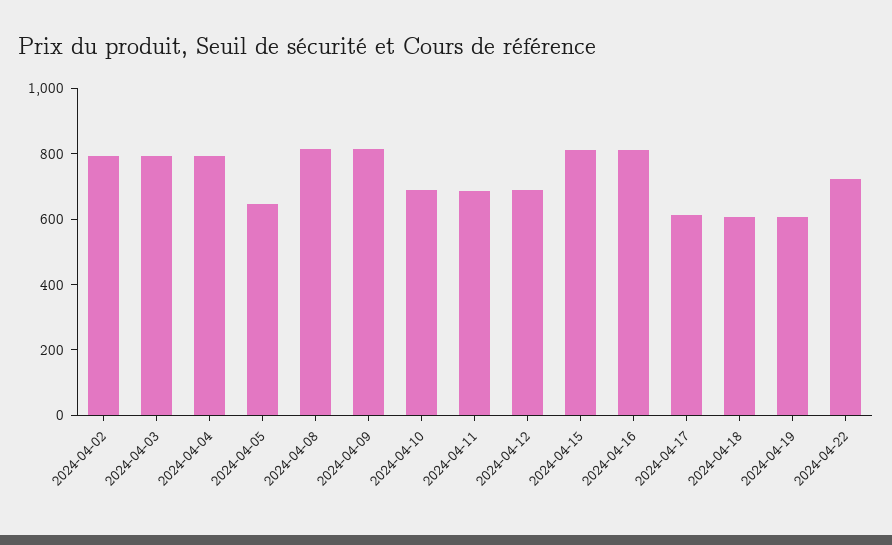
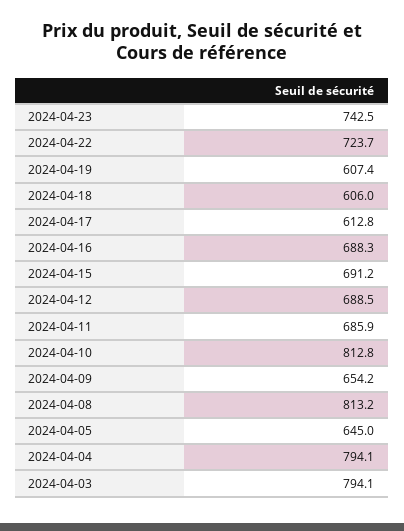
2024-04-02: 800 -> none
2024-04-09: 800 -> 654.2
2024-04-10: 700 -> 812.8
2024-04-15: 800 -> 691.2
2024-04-16: 800 -> 688.3
2024-04-23: none -> 742.5

